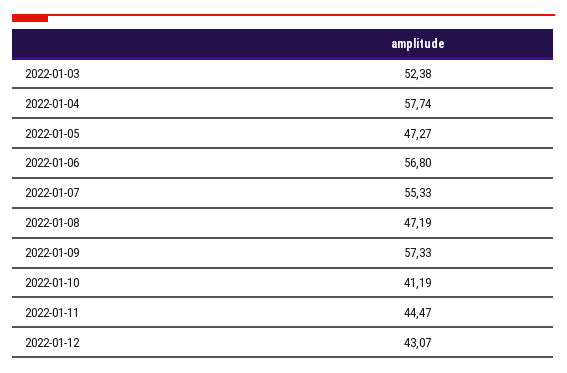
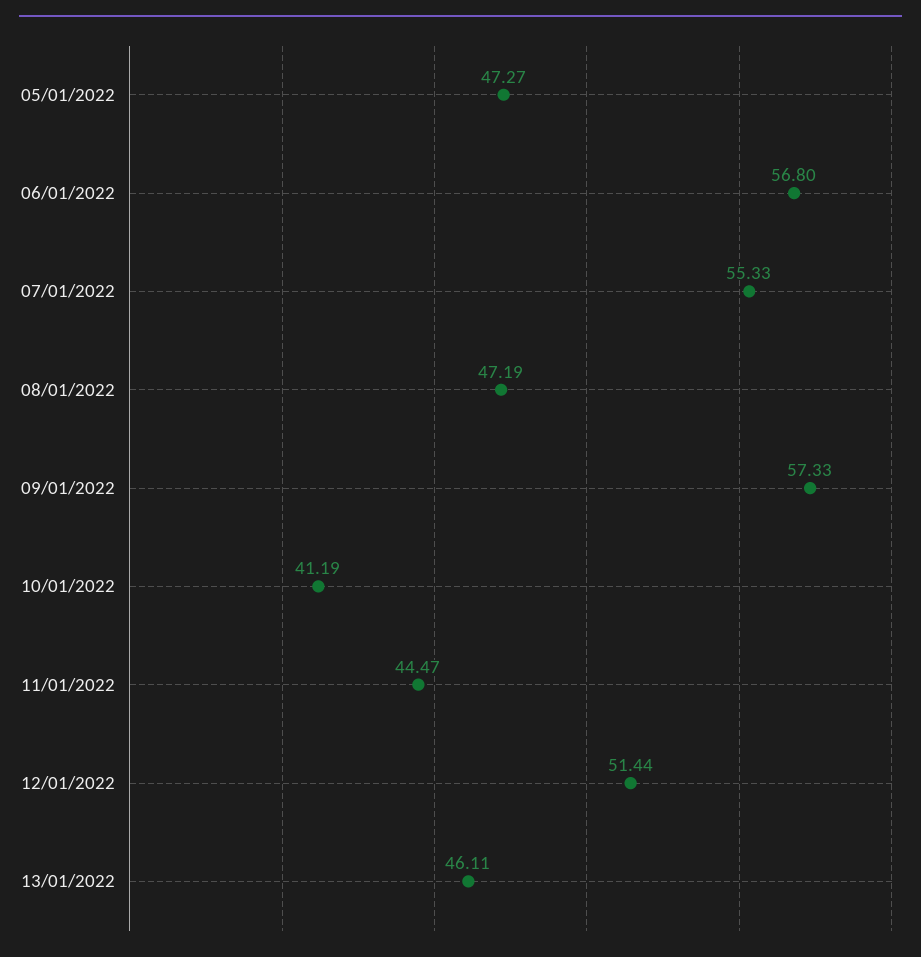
2022-01-03: 52.38 -> none
2022-01-04: 57.74 -> none
2022-01-12: 43.07 -> 51.44
13/01/2022: none -> 46.11

